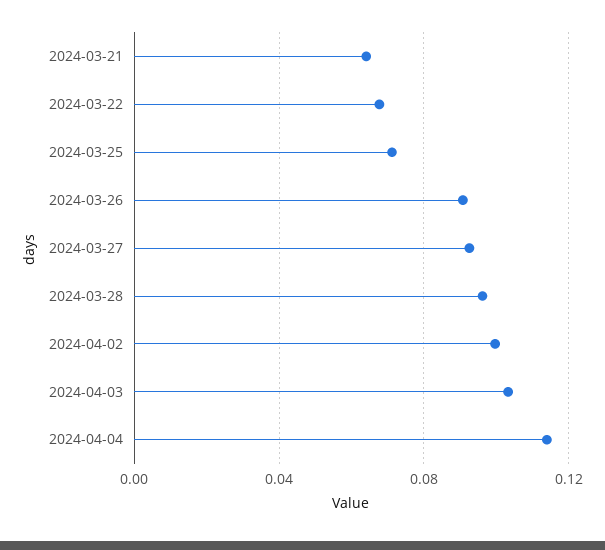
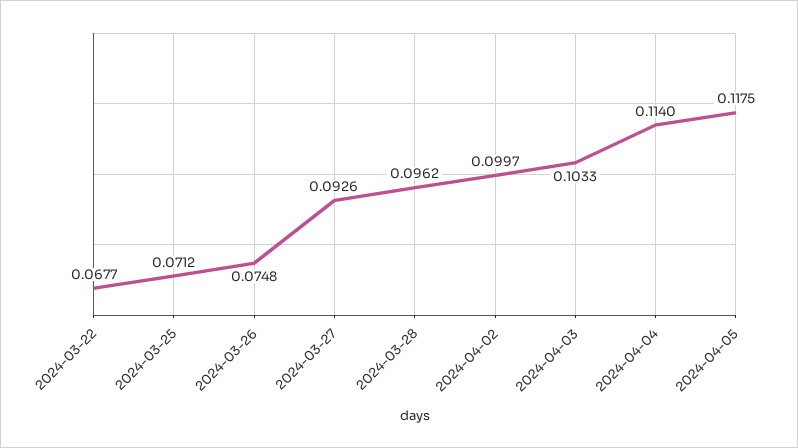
2024-03-21: 0.065 -> none
2024-03-26: 0.09 -> 0.0748
2024-04-05: none -> 0.1175

